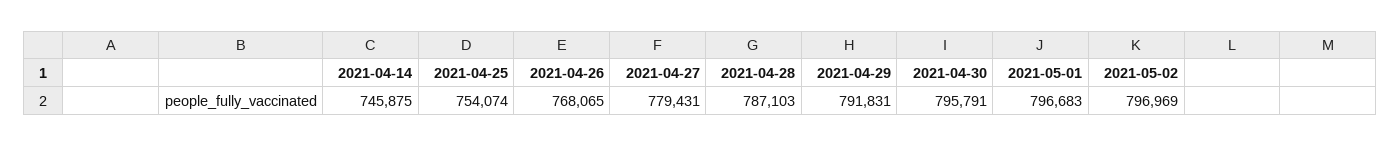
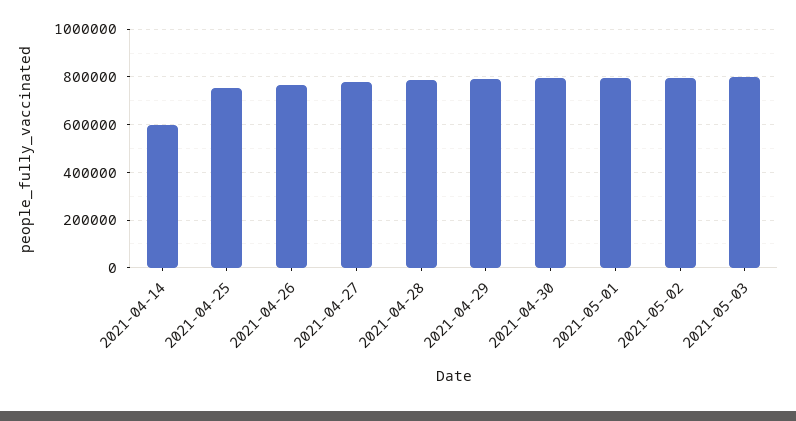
2021-04-14: 745875 -> 600000
2021-05-03: none -> 800000

